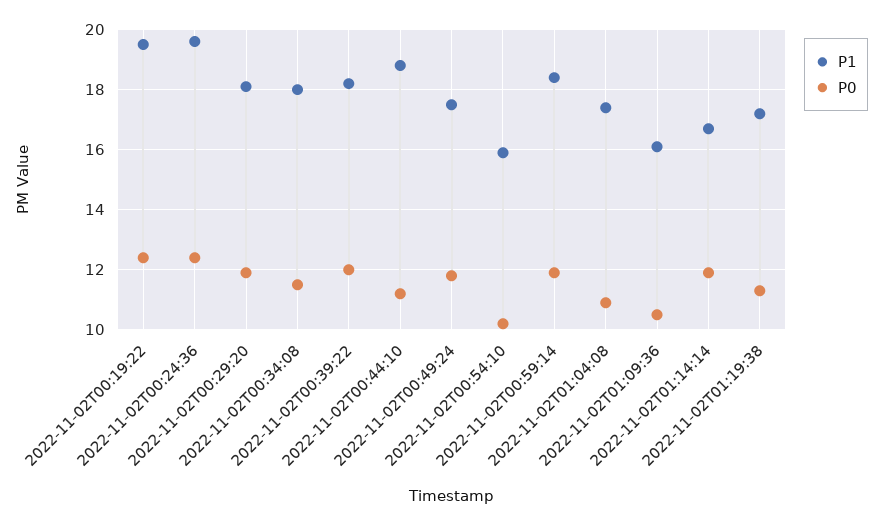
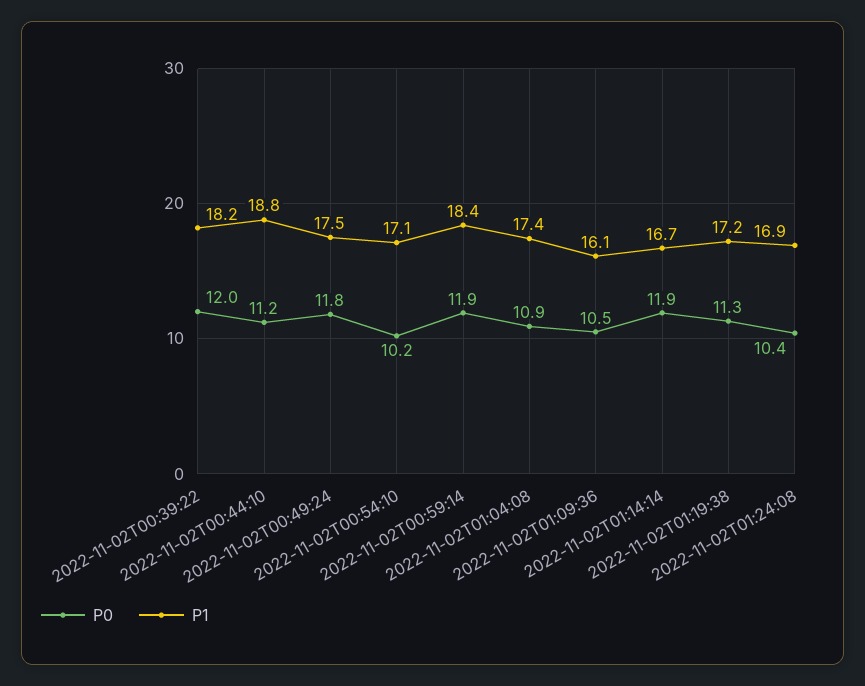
P1, 2022-11-02T00:19:22: 19.5 -> none
P0, 2022-11-02T00:19:22: 12.5 -> none
P1, 2022-11-02T00:24:36: 19.5 -> none
P0, 2022-11-02T00:24:36: 12.5 -> none
P1, 2022-11-02T00:29:20: 18 -> none
P0, 2022-11-02T00:29:20: 12 -> none
P1, 2022-11-02T00:34:08: 18 -> none
P0, 2022-11-02T00:34:08: 11.5 -> none
P1, 2022-11-02T00:54:10: 16 -> 17.1
P0, 2022-11-02T01:24:08: none -> 10.4
P1, 2022-11-02T01:24:08: none -> 16.9

